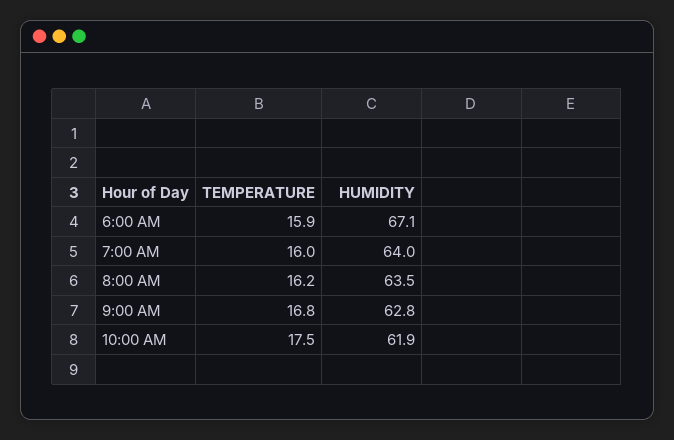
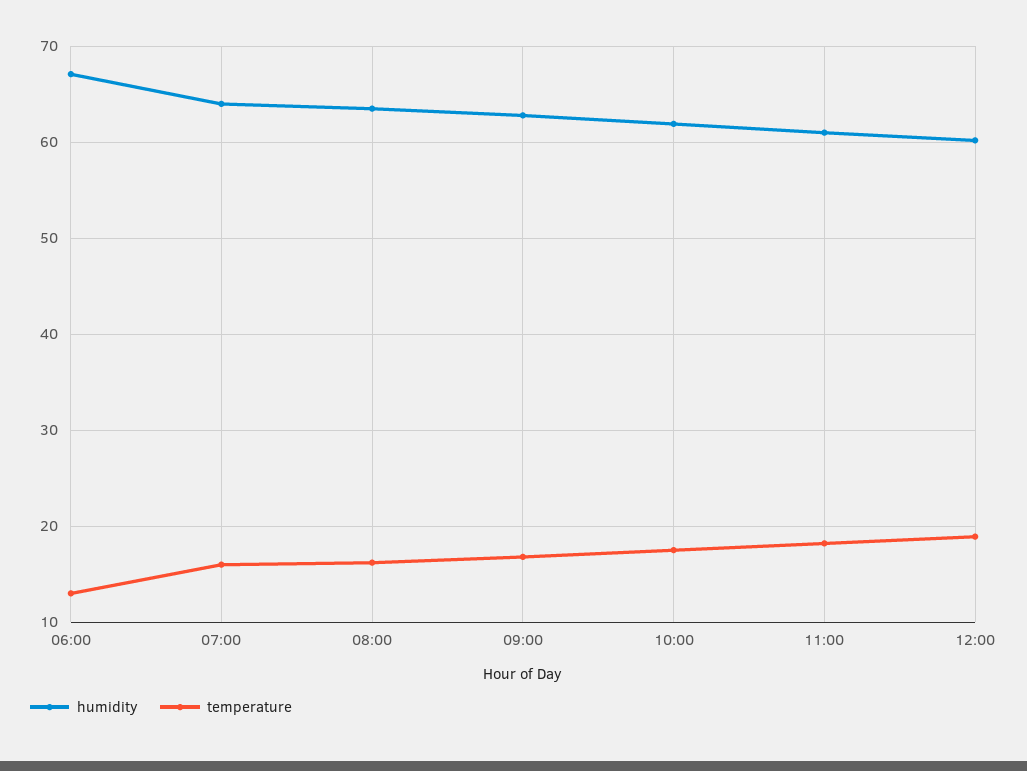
TEMPERATURE, 6:00 AM: 15.9 -> 13
HUMIDITY, 11:00: none -> 61
TEMPERATURE, 11:00: none -> 18
HUMIDITY, 12:00: none -> 60
TEMPERATURE, 12:00: none -> 19

